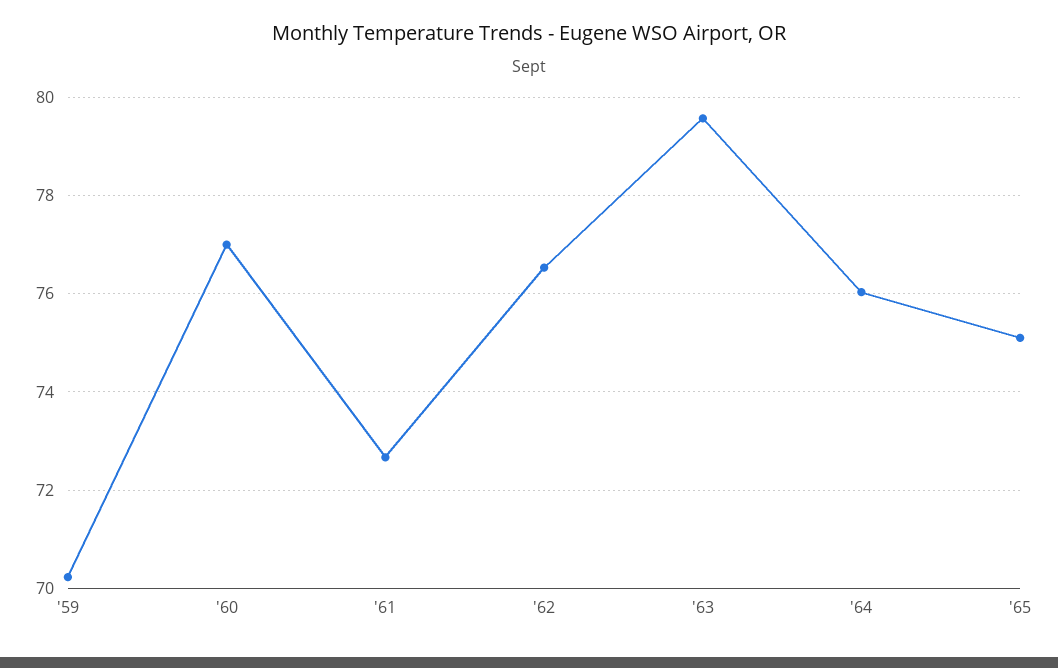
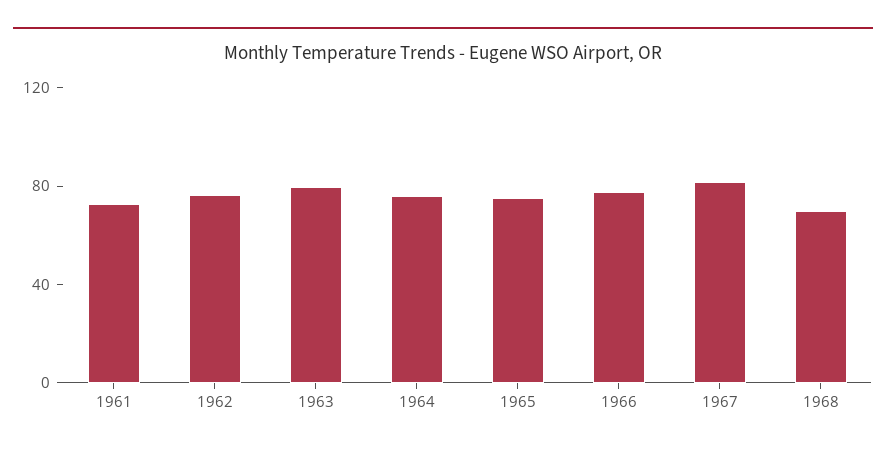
'59: 70.2 -> none
'60: 77 -> none
1966: none -> 80
1967: none -> 80
1968: none -> 70

